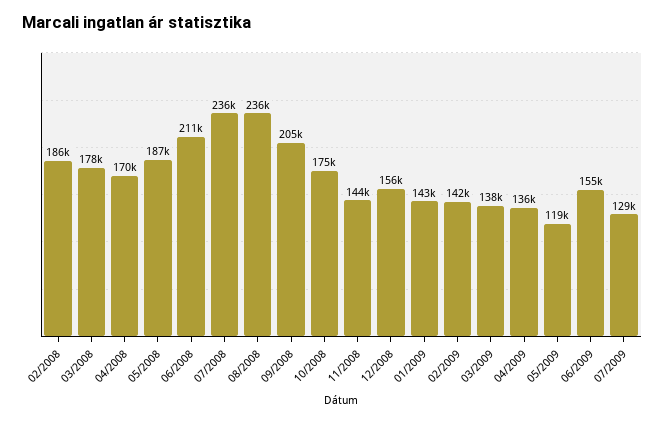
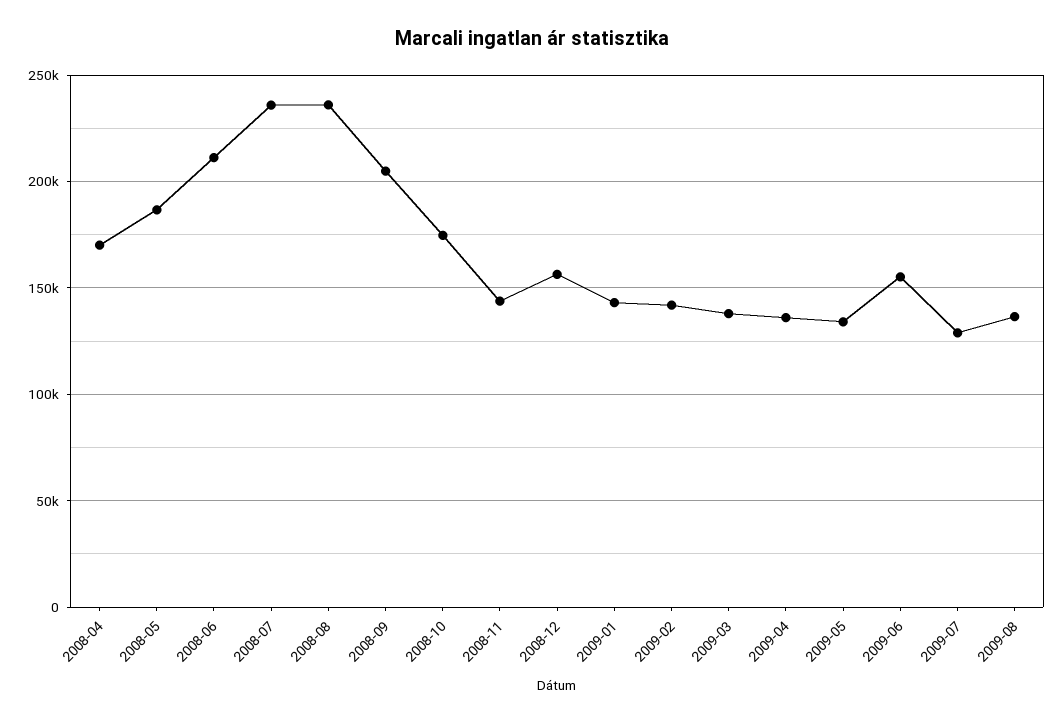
02/2008: 186000 -> none
03/2008: 178000 -> none
05/2009: 119000 -> 135000
2009-08: none -> 135000

